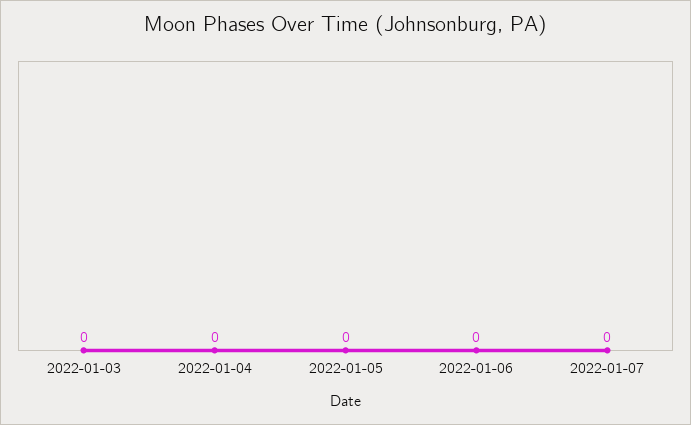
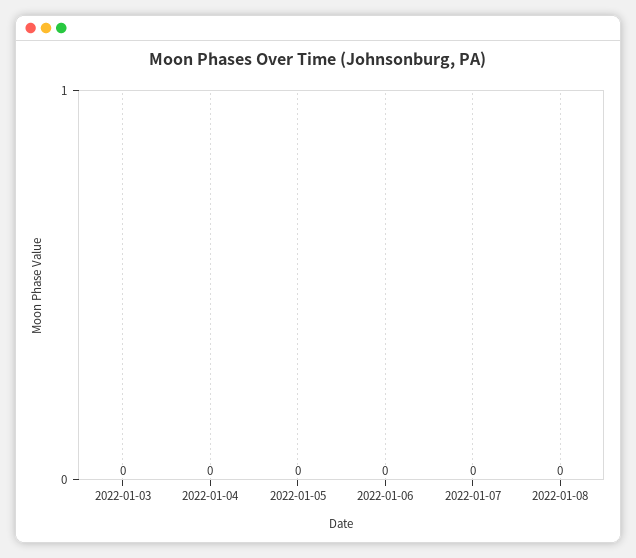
2022-01-08: none -> 0

